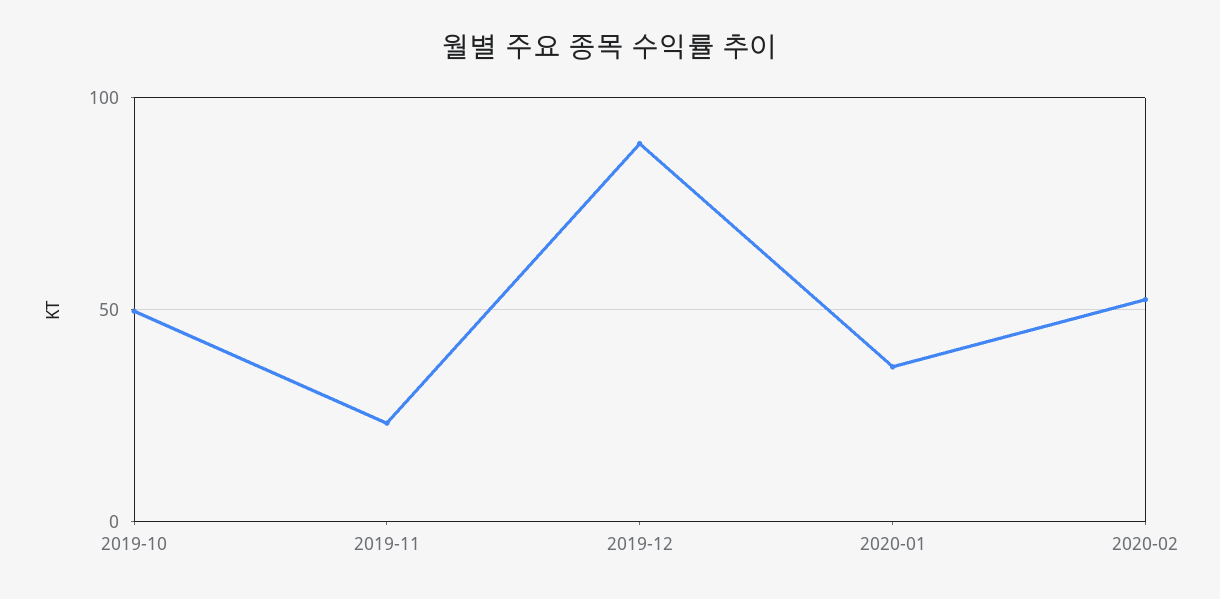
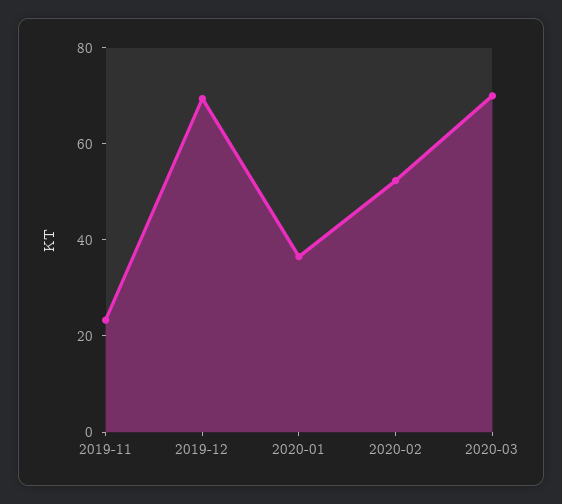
2019-10: 50 -> none
2019-12: 90 -> 70
2020-03: none -> 70

